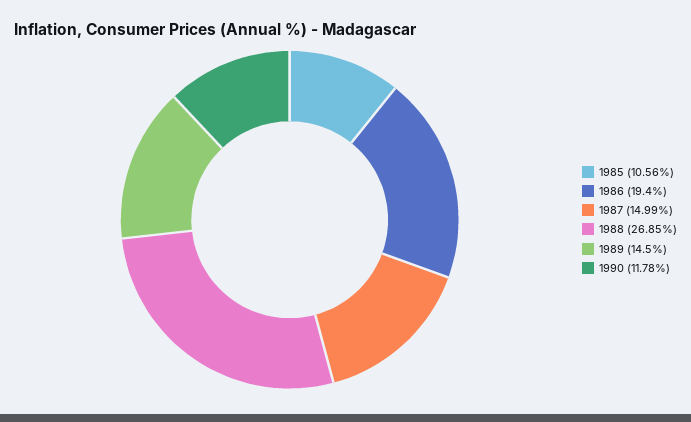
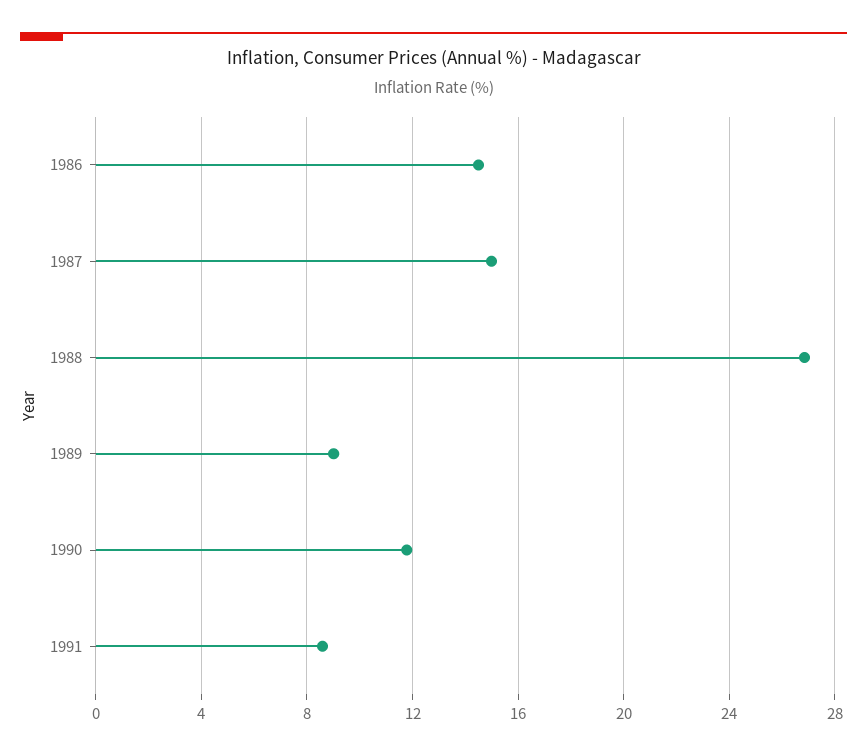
1985: 10.56 -> none
1986: 19.4 -> 14.5
1989: 14.5 -> 9
1991: none -> 8.5

